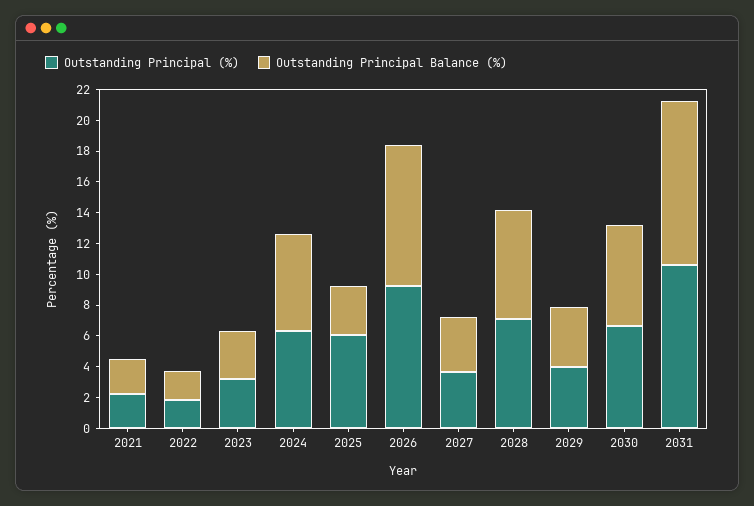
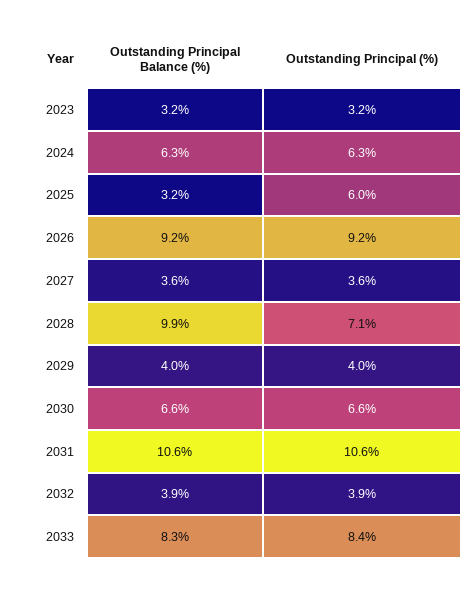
Outstanding Principal (%), 2021: 2 -> none
Outstanding Principal Balance (%), 2021: 2 -> none
Outstanding Principal (%), 2022: 2 -> none
Outstanding Principal Balance (%), 2022: 2 -> none
Outstanding Principal Balance (%), 2028: 7 -> 9.9
Outstanding Principal Balance (%), 2032: none -> 3.9
Outstanding Principal (%), 2032: none -> 3.9
Outstanding Principal Balance (%), 2033: none -> 8.3
Outstanding Principal (%), 2033: none -> 8.4

